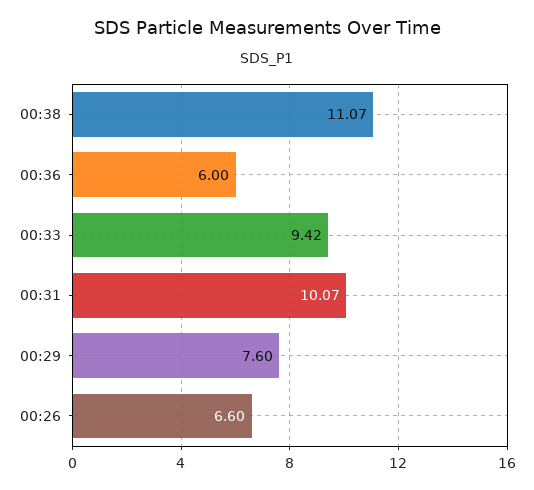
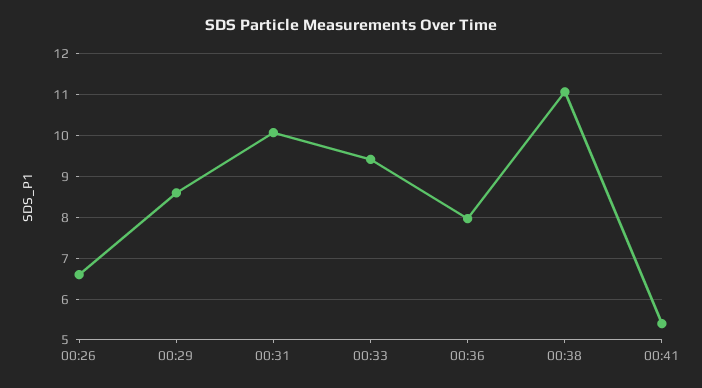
00:36: 6 -> 8
00:29: 7.6 -> 8.6
00:41: none -> 5.4

